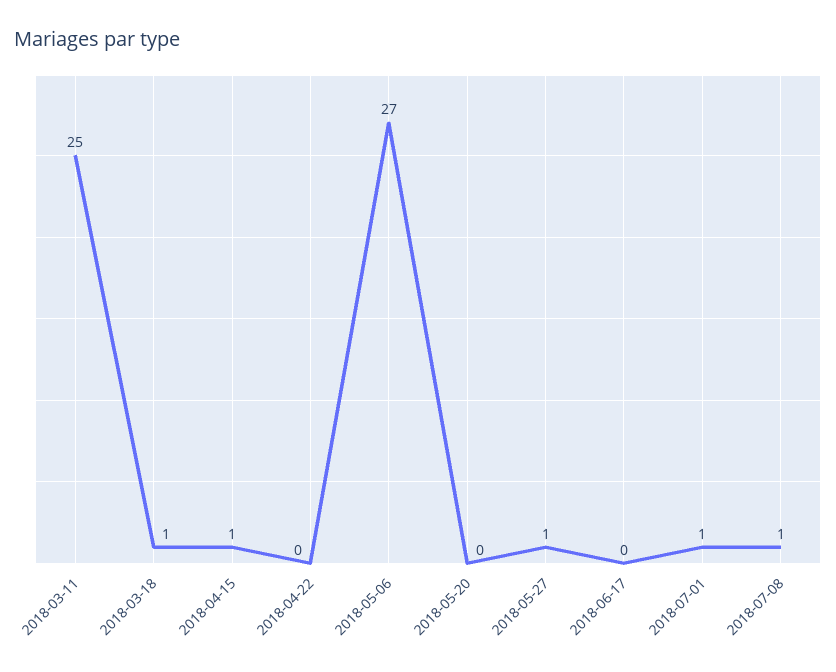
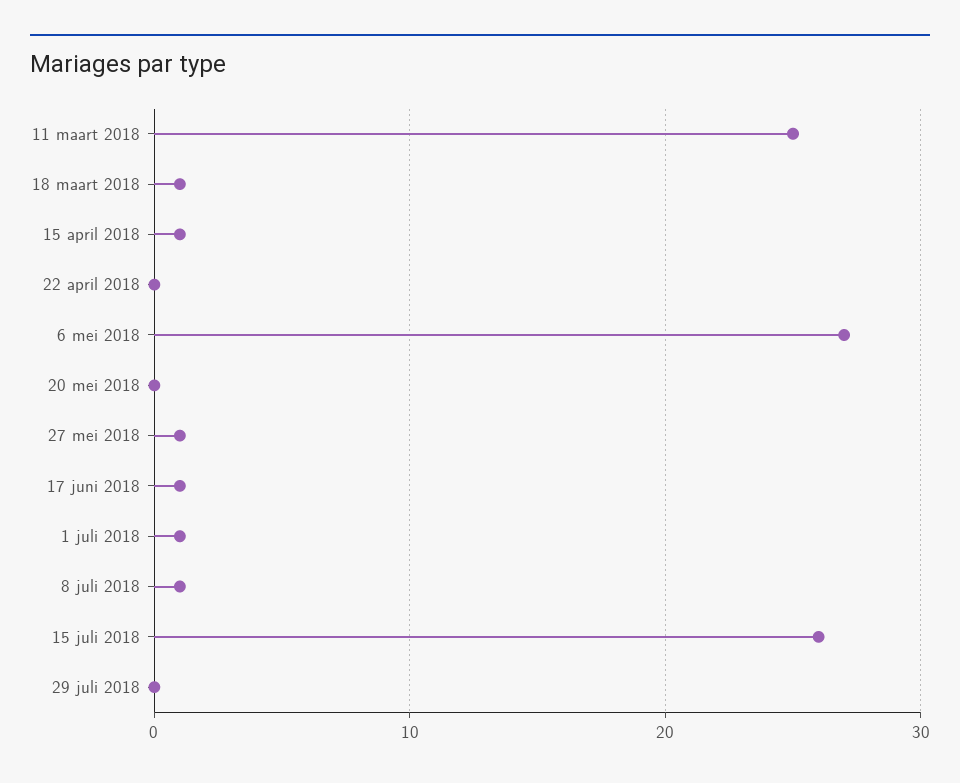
2018-06-17: 0 -> 1
15 juli 2018: none -> 26
29 juli 2018: none -> 0

